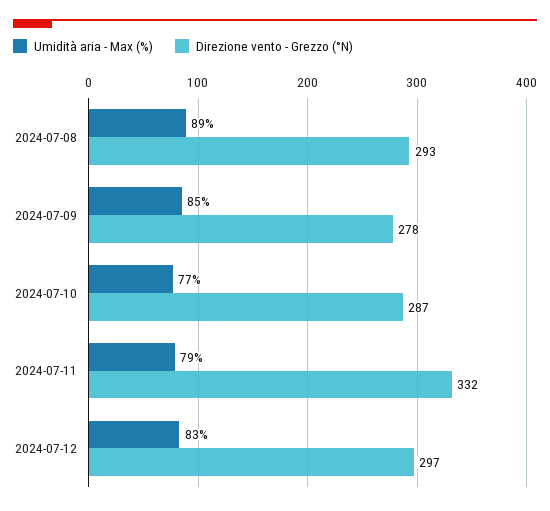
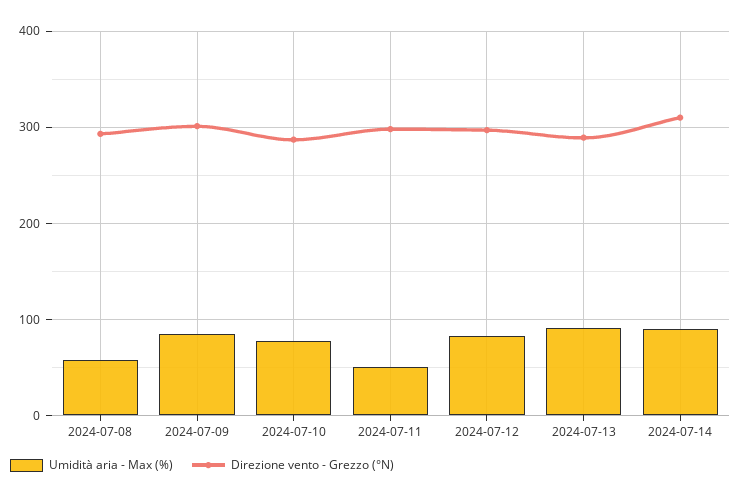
Umidità aria - Max (%), 2024-07-08: 89 -> 60
Direzione vento - Grezzo (°N), 2024-07-09: 278 -> 300
Umidità aria - Max (%), 2024-07-11: 79 -> 50
Direzione vento - Grezzo (°N), 2024-07-11: 332 -> 300
Umidità aria - Max (%), 2024-07-13: none -> 90
Direzione vento - Grezzo (°N), 2024-07-13: none -> 290
Umidità aria - Max (%), 2024-07-14: none -> 90
Direzione vento - Grezzo (°N), 2024-07-14: none -> 310

